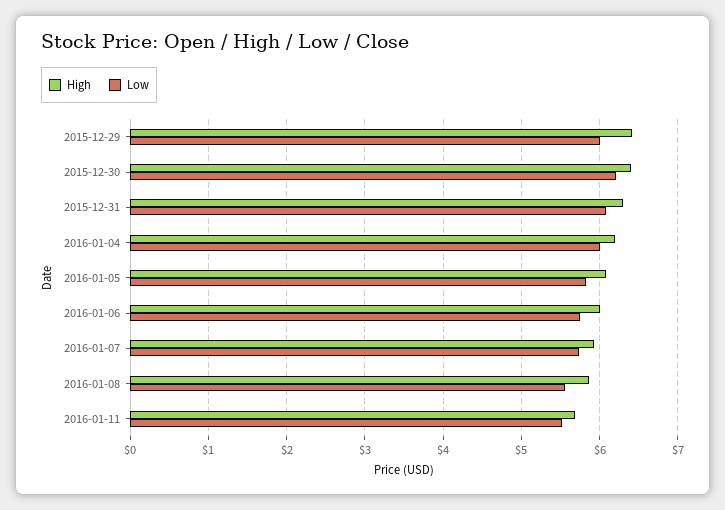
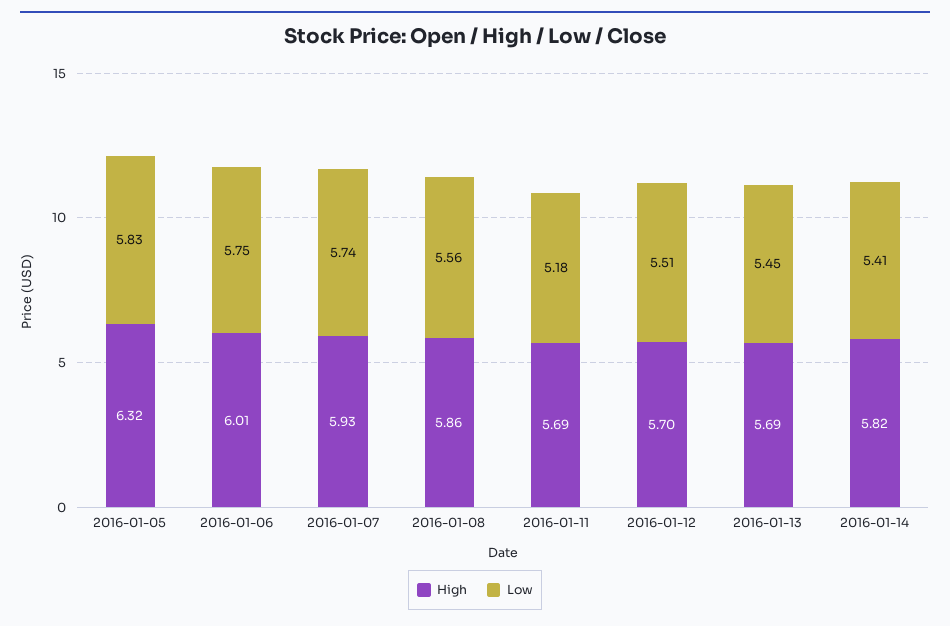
High, 2015-12-29: 6.4 -> none
Low, 2015-12-29: 6 -> none
High, 2015-12-30: 6.4 -> none
Low, 2015-12-30: 6.2 -> none
High, 2015-12-31: 6.3 -> none
Low, 2015-12-31: 6.1 -> none
High, 2016-01-04: 6.2 -> none
Low, 2016-01-04: 6 -> none
High, 2016-01-05: 6.1 -> 6.32
Low, 2016-01-11: 5.5 -> 5.18
High, 2016-01-12: none -> 5.7
Low, 2016-01-12: none -> 5.51
High, 2016-01-13: none -> 5.69
Low, 2016-01-13: none -> 5.45
High, 2016-01-14: none -> 5.82
Low, 2016-01-14: none -> 5.41

